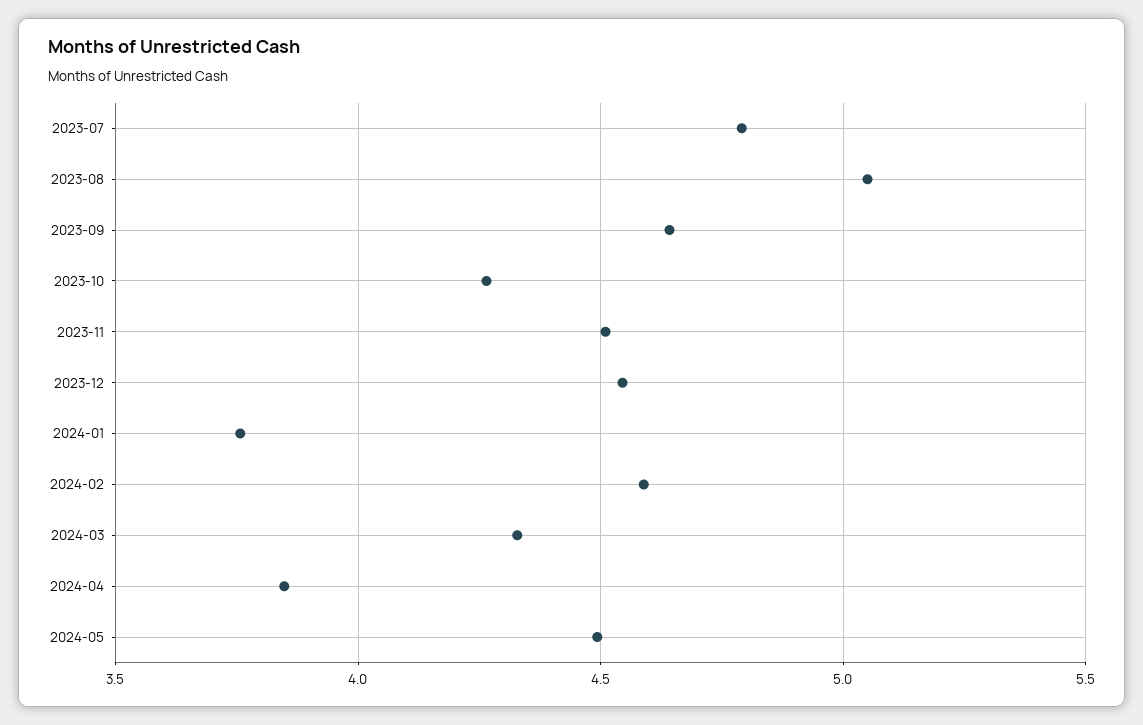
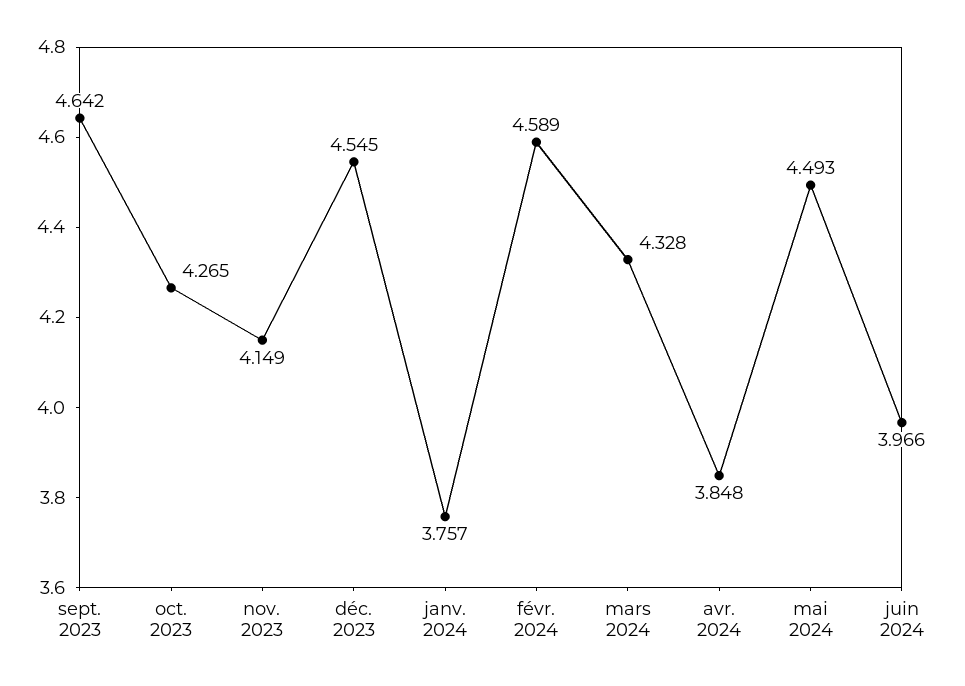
2023-07: 4.8 -> none
2023-08: 5.05 -> none
2023-11: 4.5 -> 4.149
juin 2024: none -> 3.966

